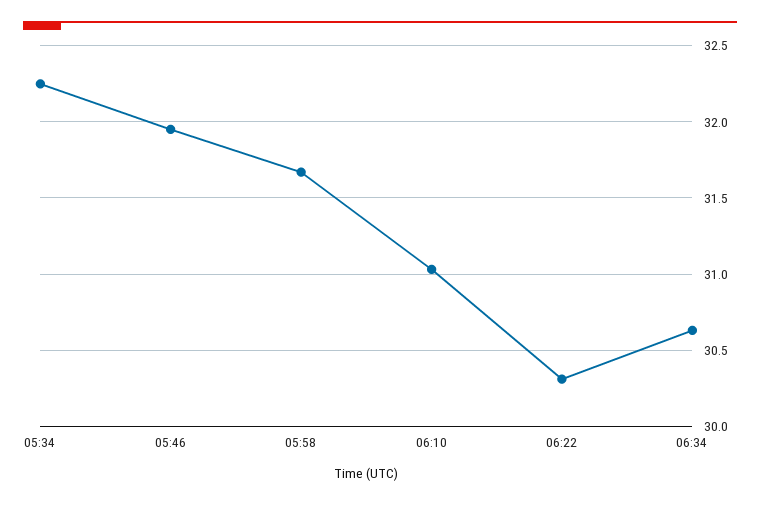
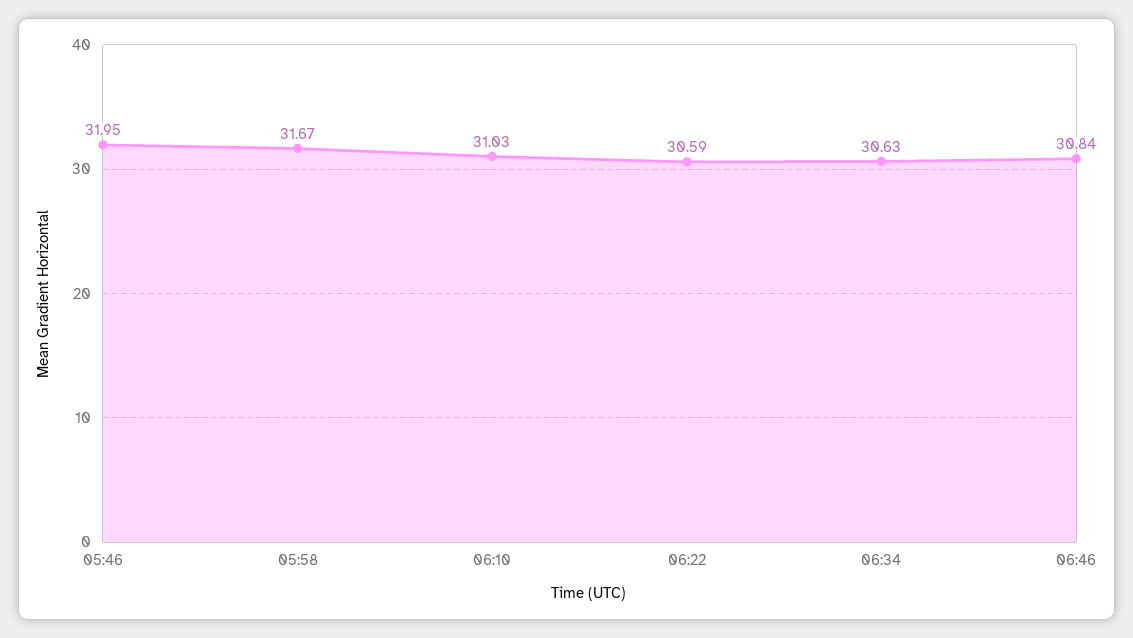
05:34: 32.25 -> none
06:22: 30.3 -> 30.59
06:46: none -> 30.84

